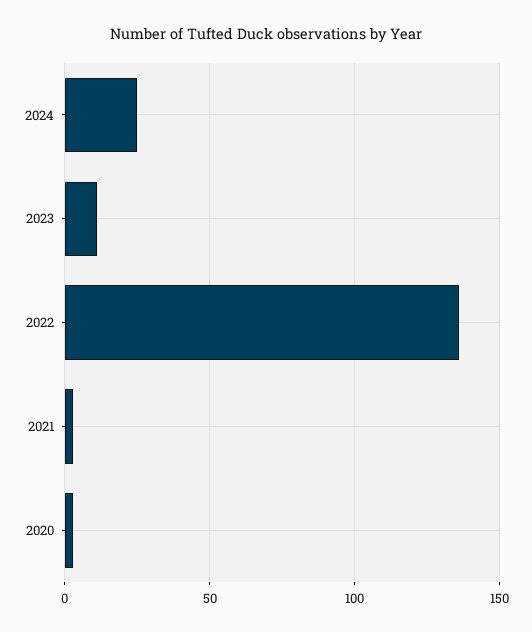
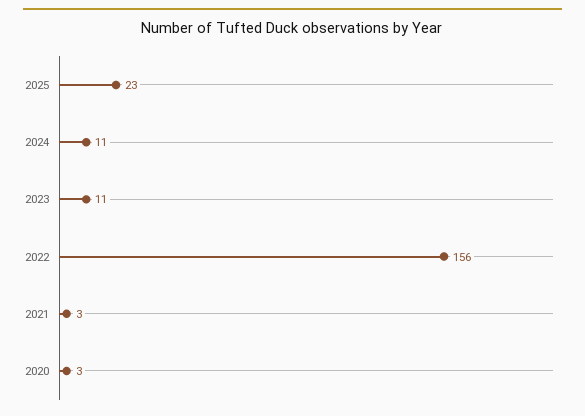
2024: 25 -> 11
2022: 135 -> 156
2025: none -> 23

